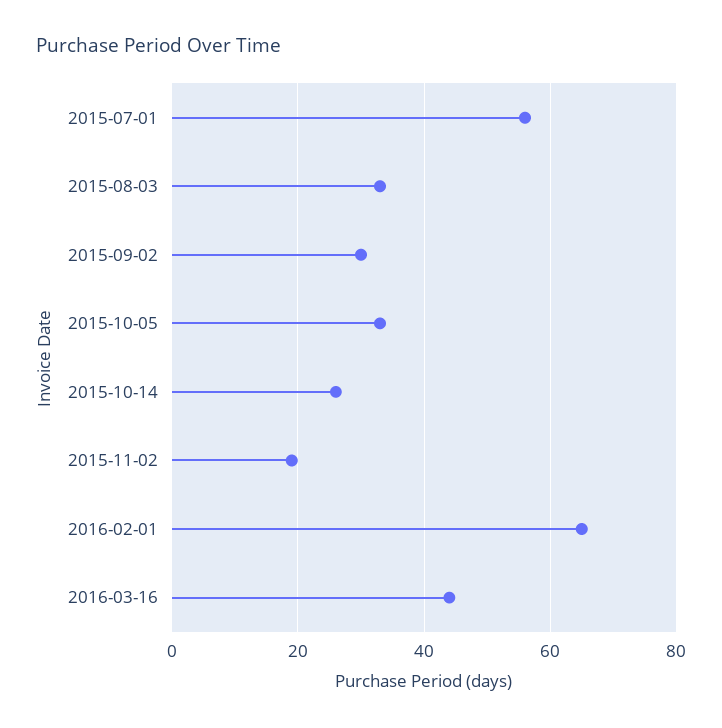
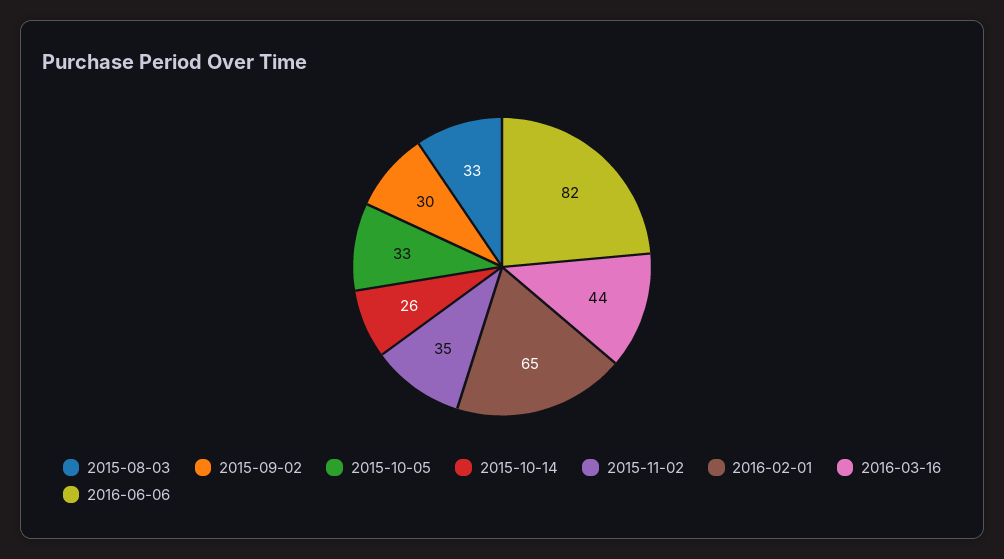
2015-07-01: 55 -> none
2015-11-02: 20 -> 35
2016-06-06: none -> 82

